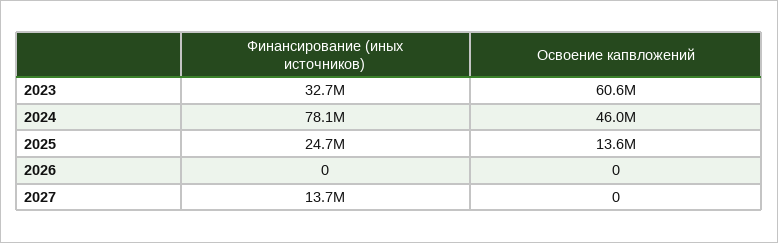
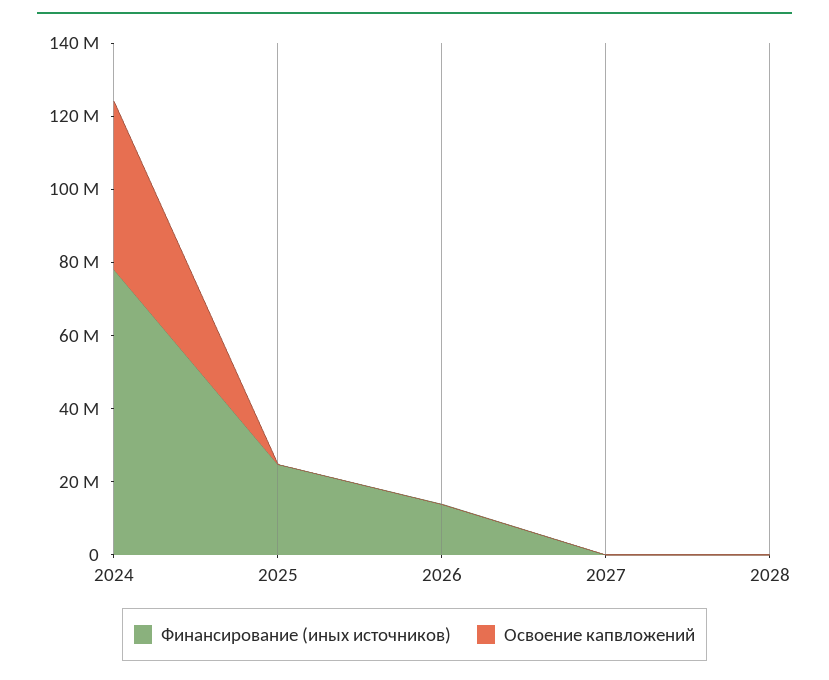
Финансирование (иных источников), 2023: 32700000 -> none
Освоение капвложений, 2023: 60600000 -> none
Освоение капвложений, 2025: 13600000 -> 0
Финансирование (иных источников), 2026: 0 -> 15000000
Финансирование (иных источников), 2027: 13700000 -> 0
Финансирование (иных источников), 2028: none -> 0
Освоение капвложений, 2028: none -> 0

